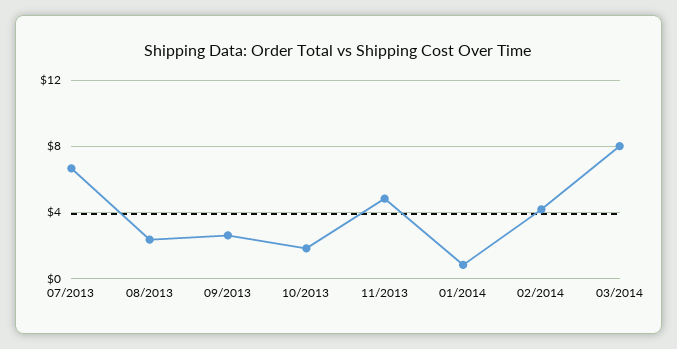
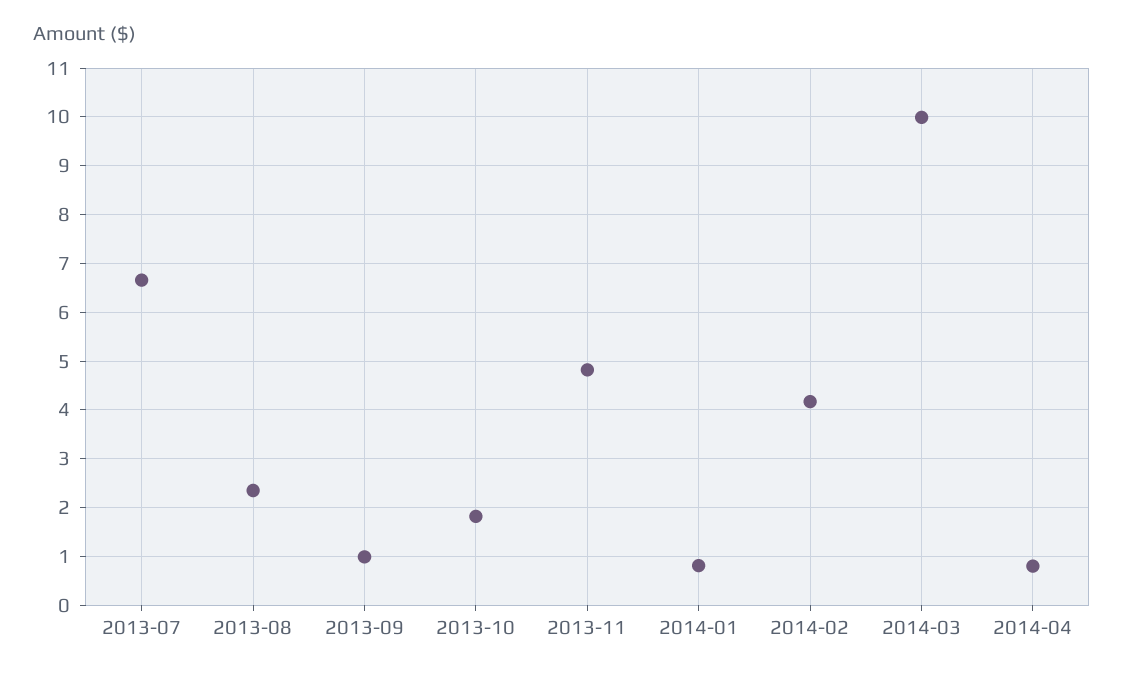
09/2013: 2.5 -> 1
03/2014: 8 -> 10
2014-04: none -> 0.8

